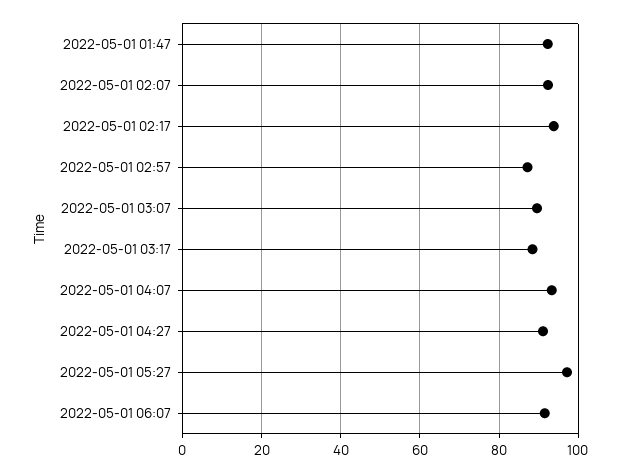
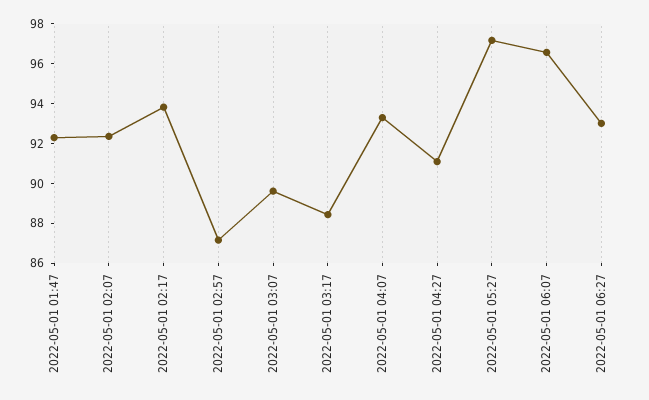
2022-05-01 06:07: 92 -> 96.5
2022-05-01 06:27: none -> 93

